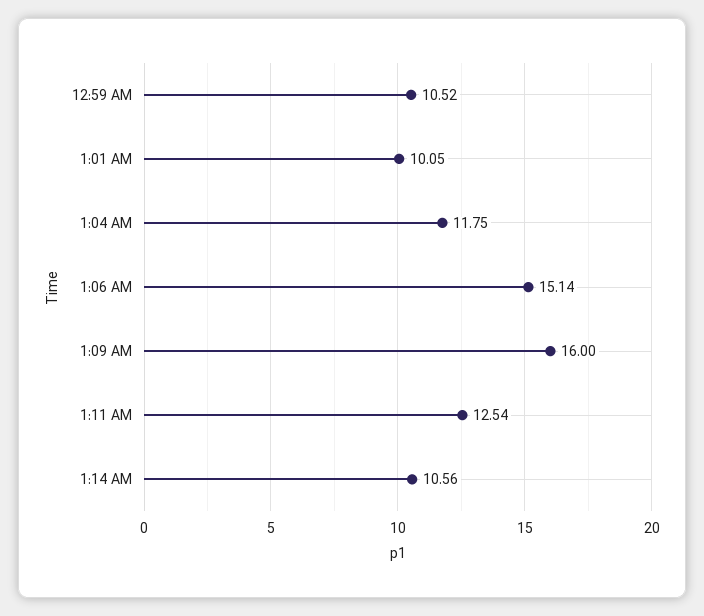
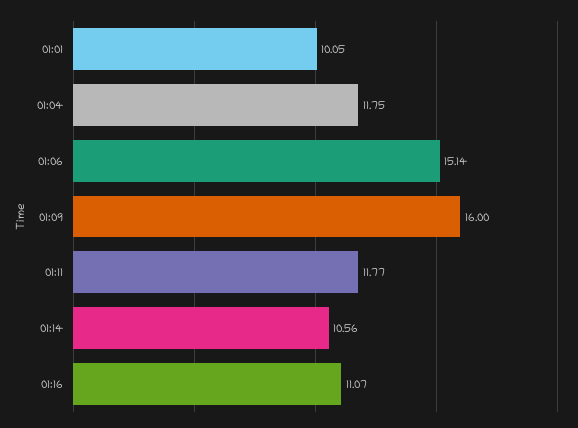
12:59 AM: 10.52 -> none
1:11 AM: 12.54 -> 11.77
01:16: none -> 11.07

